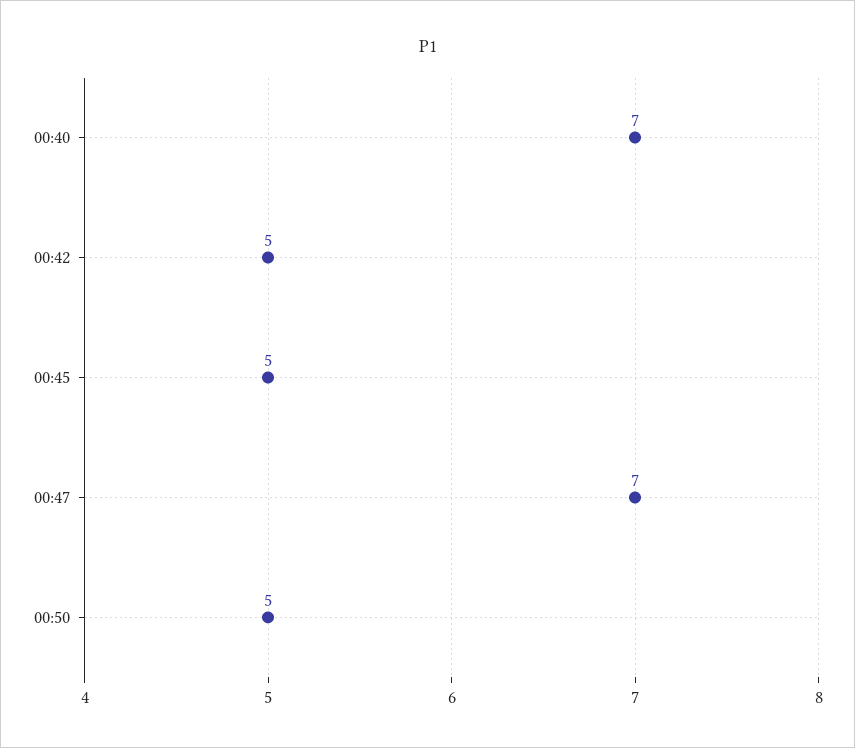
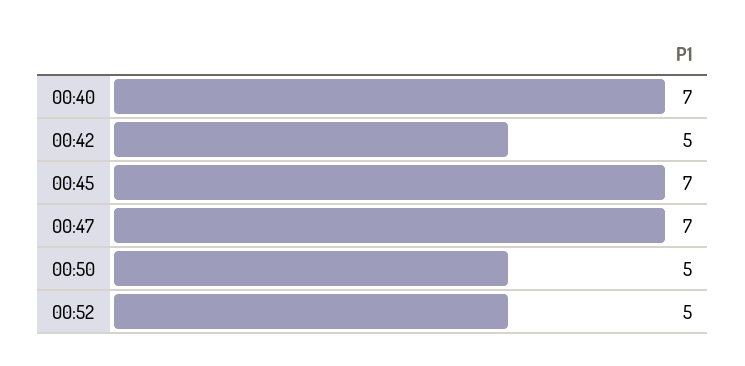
00:45: 5 -> 7
00:52: none -> 5

